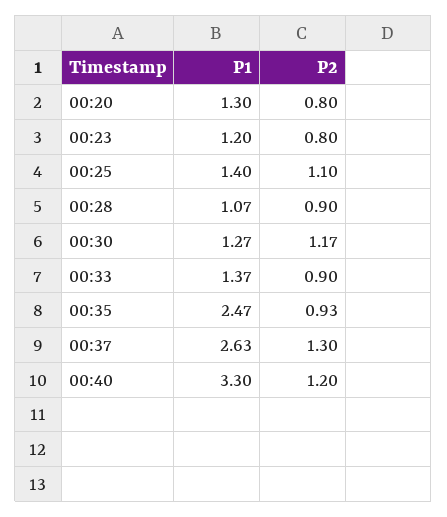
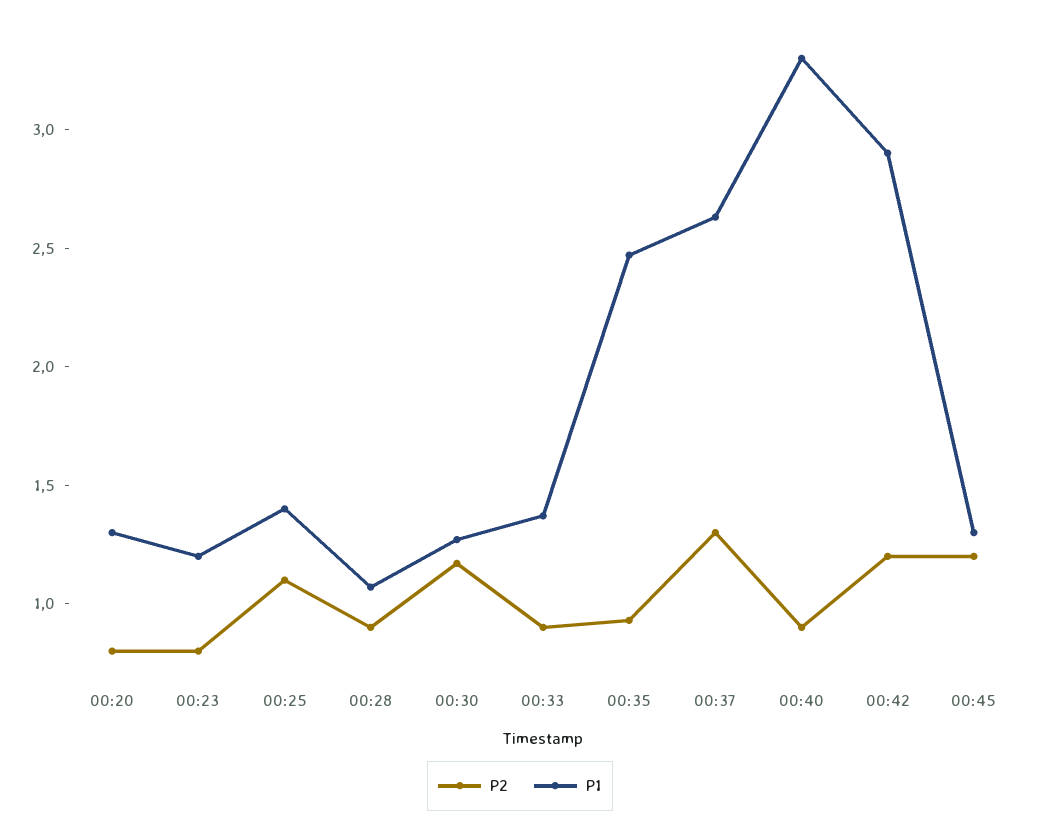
P2, 00:40: 1.2 -> 0.9
P2, 00:42: none -> 1.2
P1, 00:42: none -> 2.9
P2, 00:45: none -> 1.2
P1, 00:45: none -> 1.3

